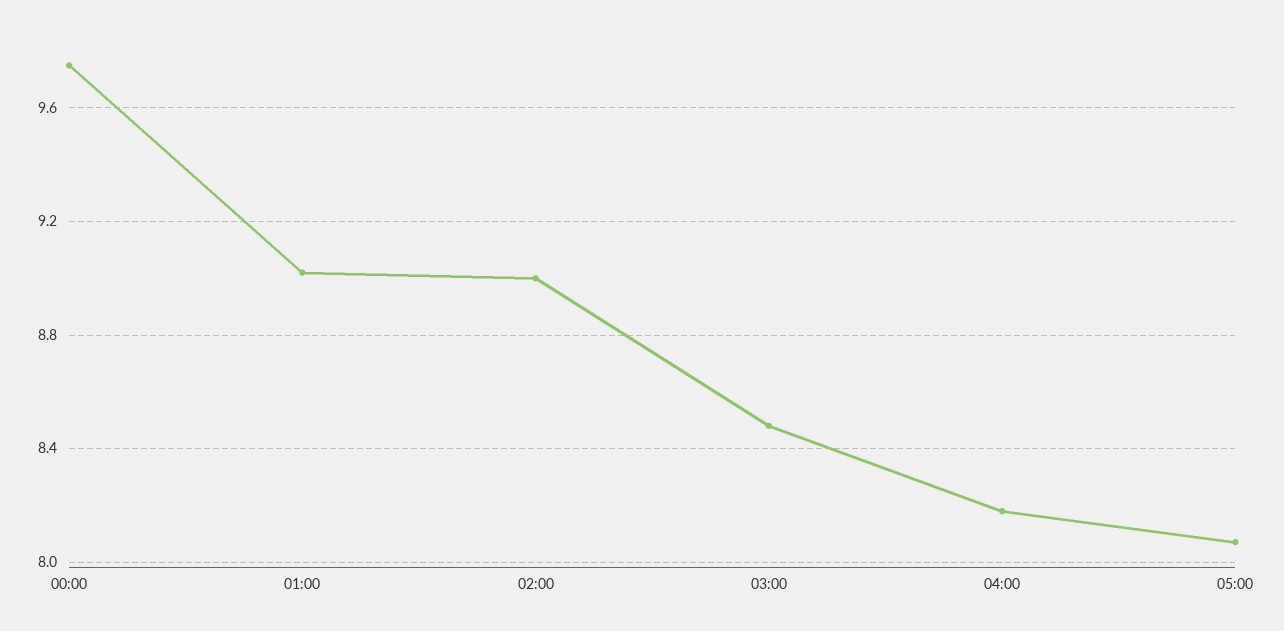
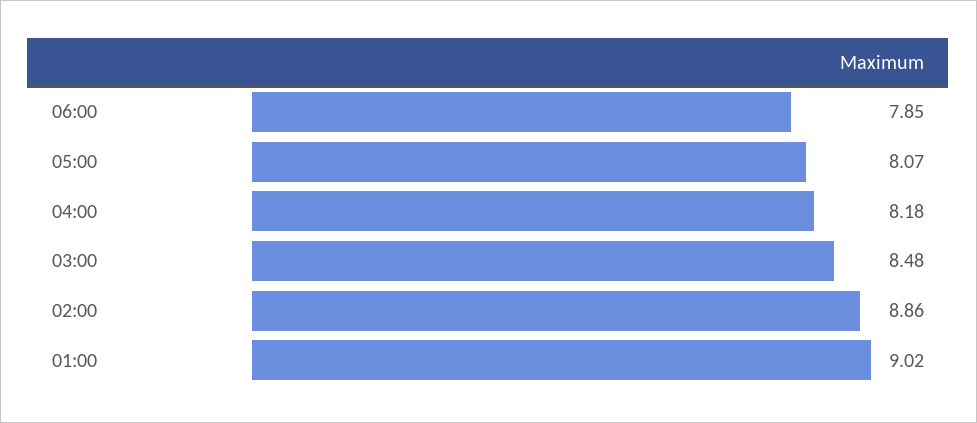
00:00: 9.75 -> none
02:00: 9 -> 8.86
06:00: none -> 7.85

